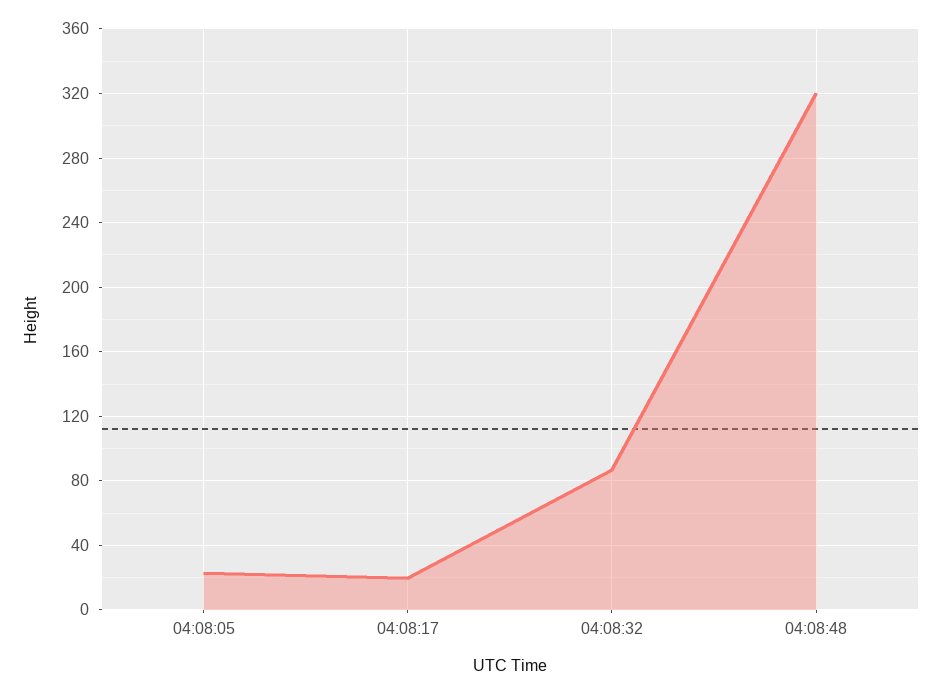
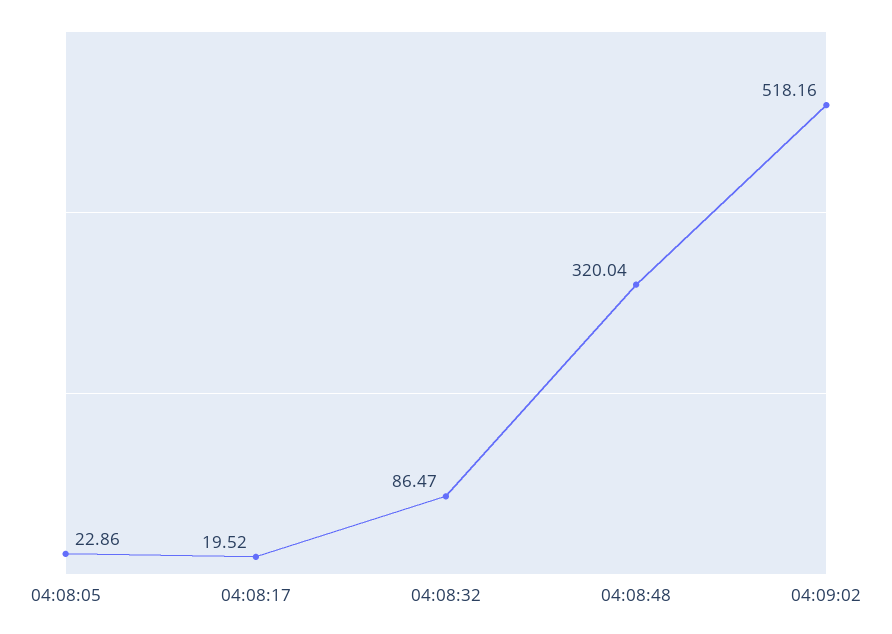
04:09:02: none -> 518.16

